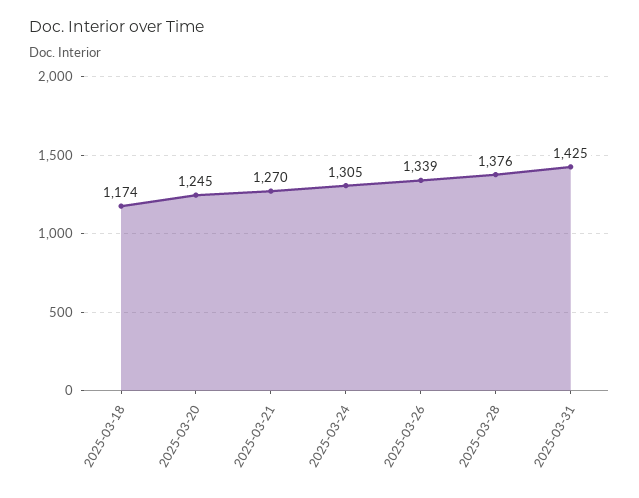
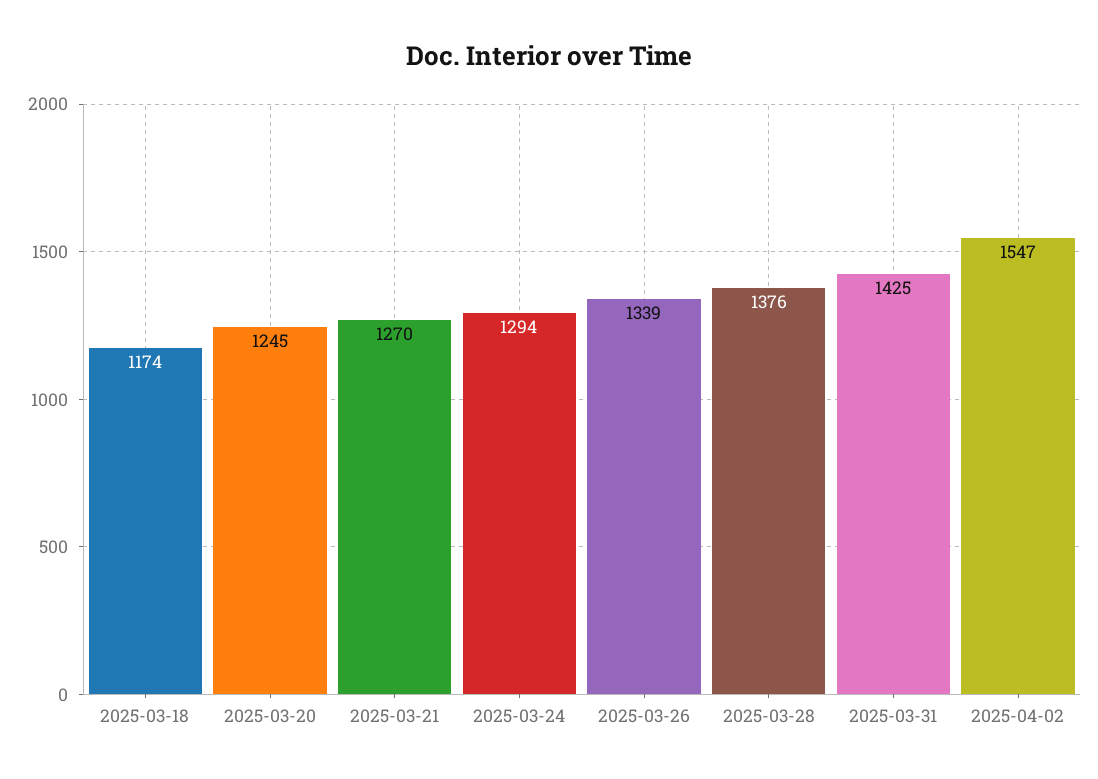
2025-03-24: 1305 -> 1294
2025-04-02: none -> 1547

